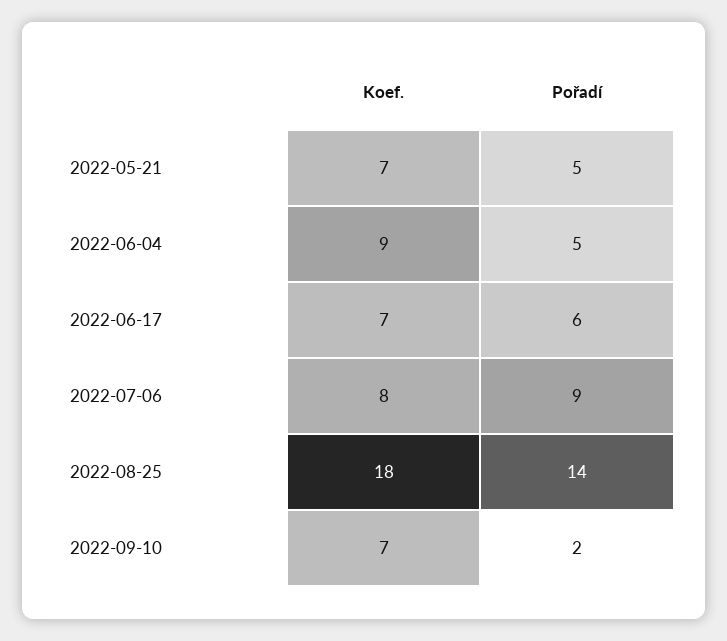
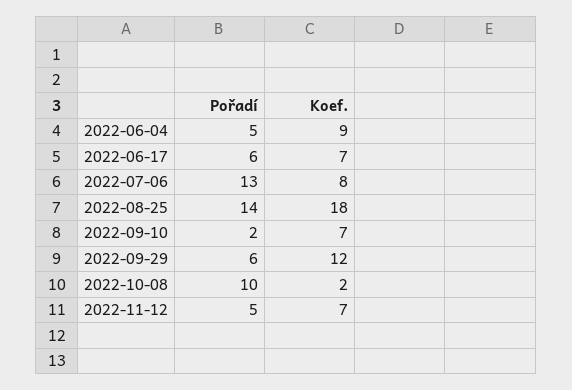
Koef., 2022-05-21: 7 -> none
Pořadí, 2022-05-21: 5 -> none
Pořadí, 2022-07-06: 9 -> 13
Pořadí, 2022-09-29: none -> 6
Koef., 2022-09-29: none -> 12
Pořadí, 2022-10-08: none -> 10
Koef., 2022-10-08: none -> 2
Pořadí, 2022-11-12: none -> 5
Koef., 2022-11-12: none -> 7

